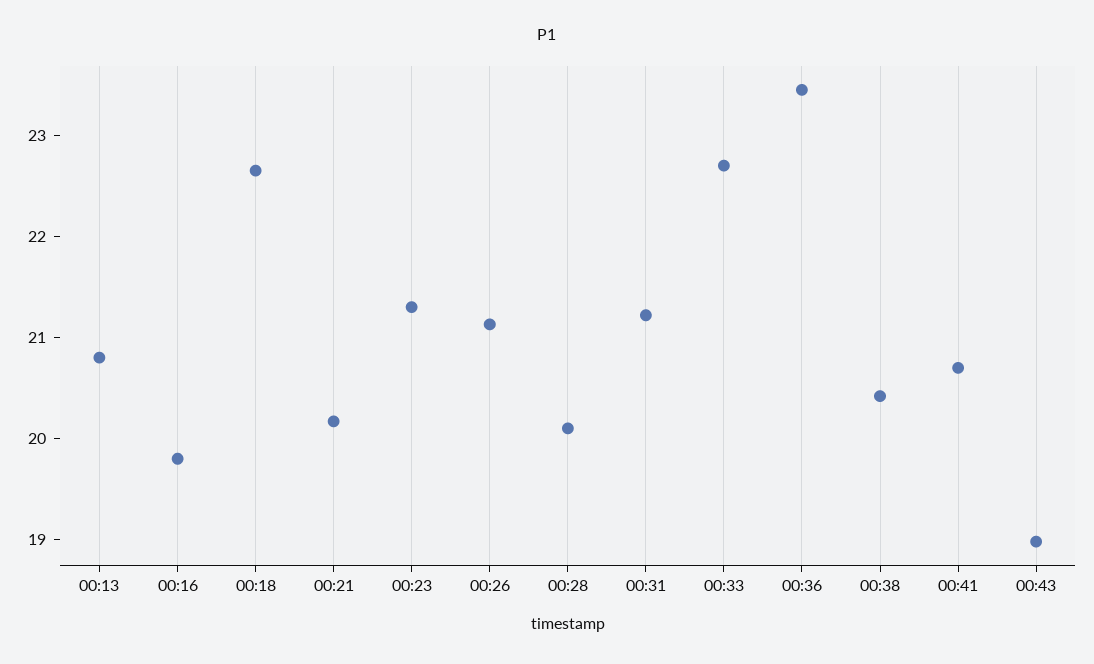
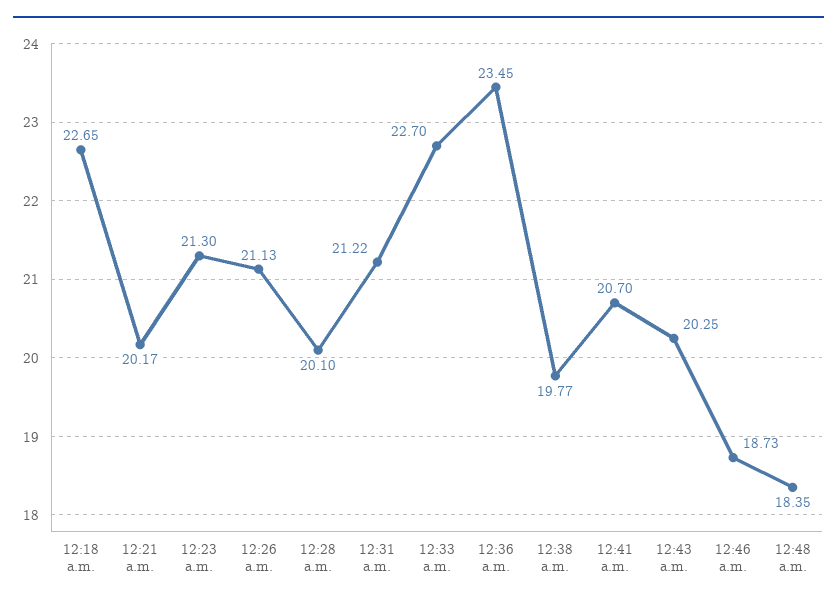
00:13: 20.8 -> none
00:16: 19.8 -> none
00:38: 20.4 -> 19.77
00:43: 19 -> 20.25
12:46 a.m.: none -> 18.73
12:48 a.m.: none -> 18.35

